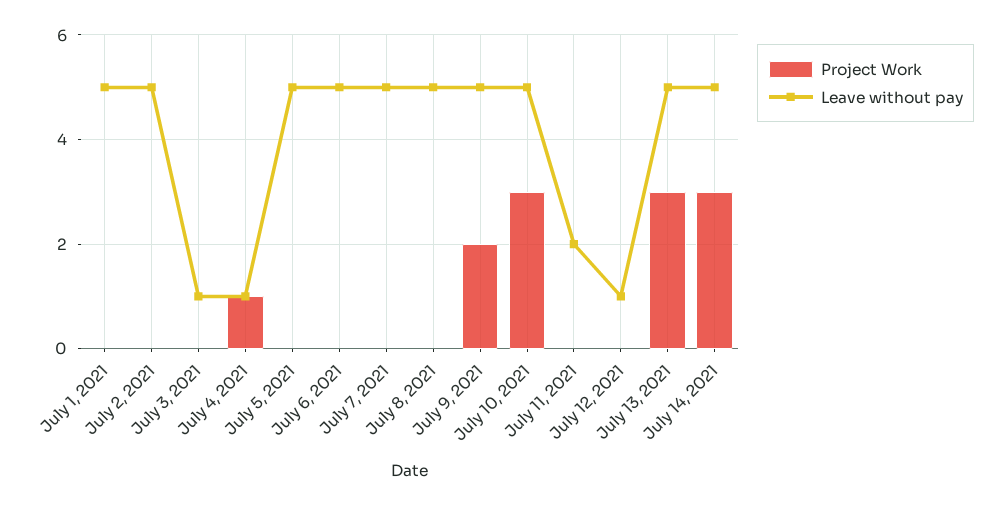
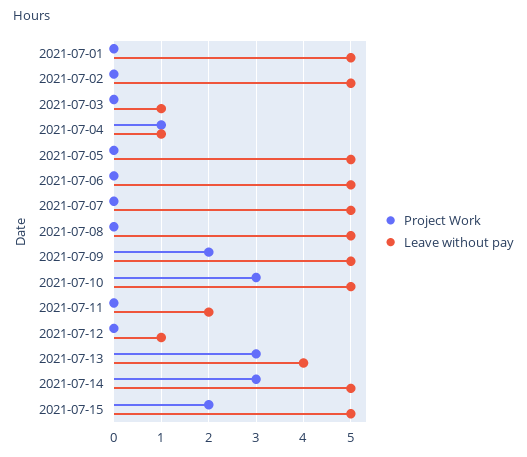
Leave without pay, July 13, 2021: 5 -> 4
Project Work, 2021-07-15: none -> 2
Leave without pay, 2021-07-15: none -> 5

